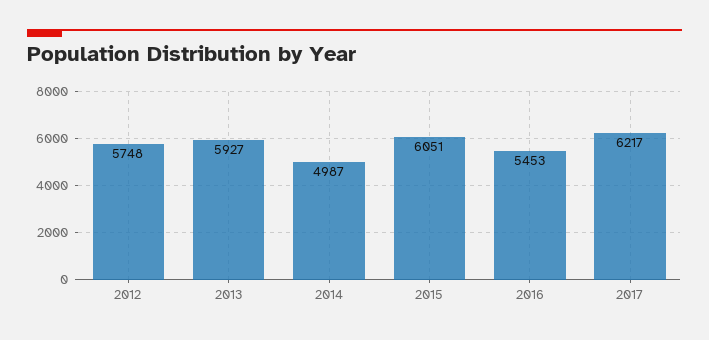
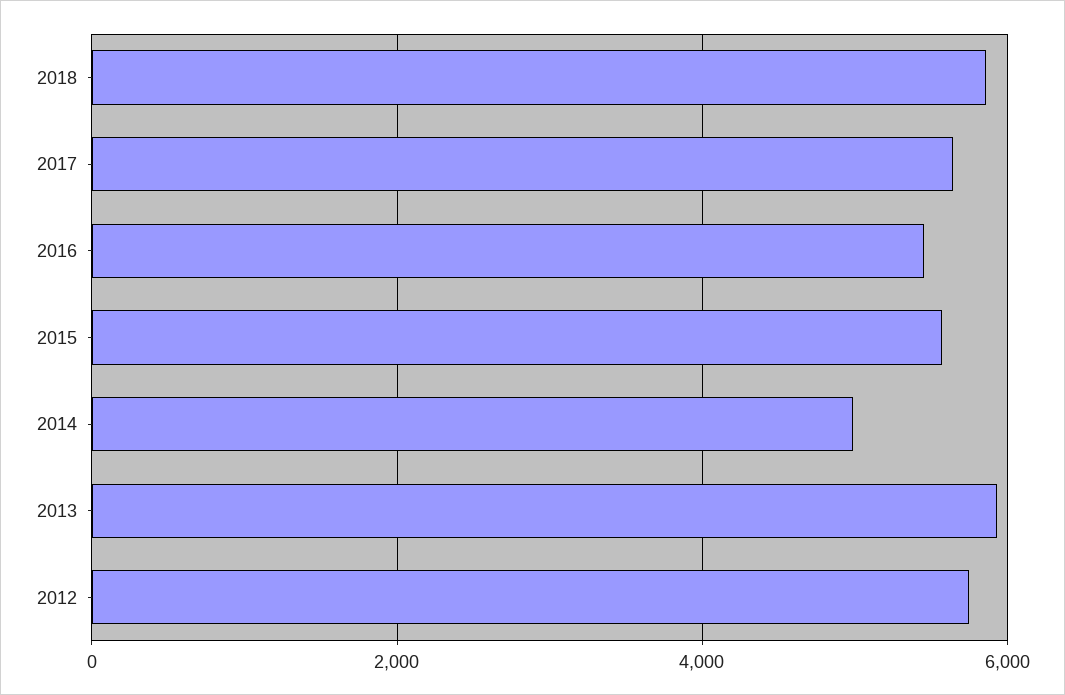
2015: 6051 -> 5600
2017: 6217 -> 5600
2018: none -> 5800

